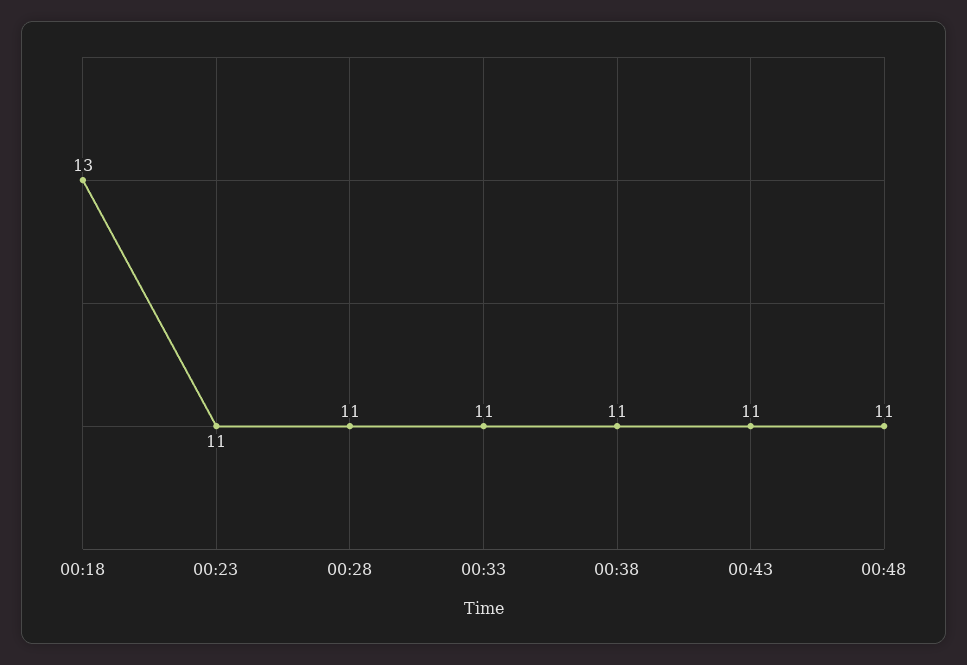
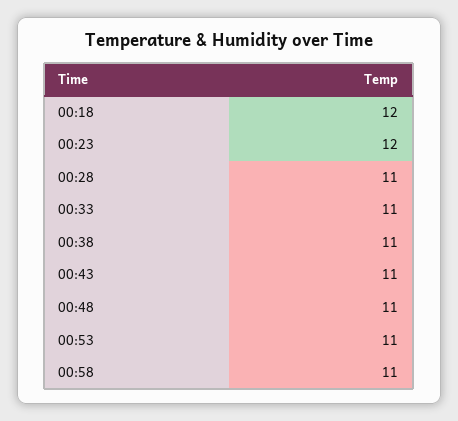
00:18: 13 -> 12
00:23: 11 -> 12
00:53: none -> 11
00:58: none -> 11

